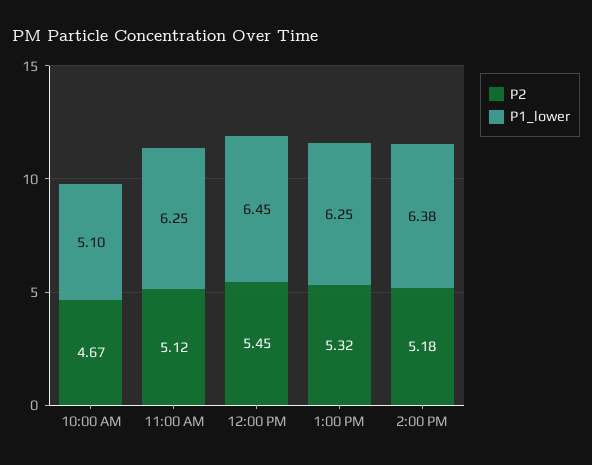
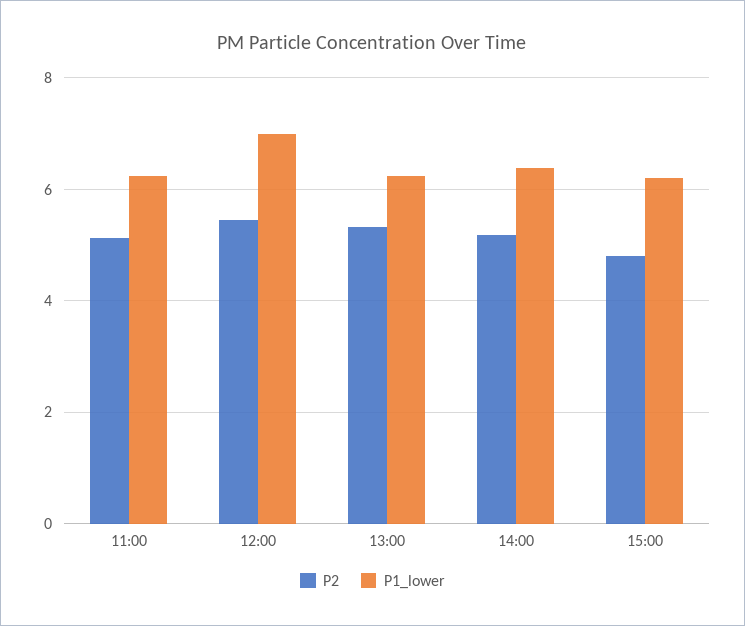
P2, 10:00 AM: 4.67 -> none
P1_lower, 10:00 AM: 5.1 -> none
P1_lower, 12:00 PM: 6.45 -> 7
P2, 15:00: none -> 4.8
P1_lower, 15:00: none -> 6.2

